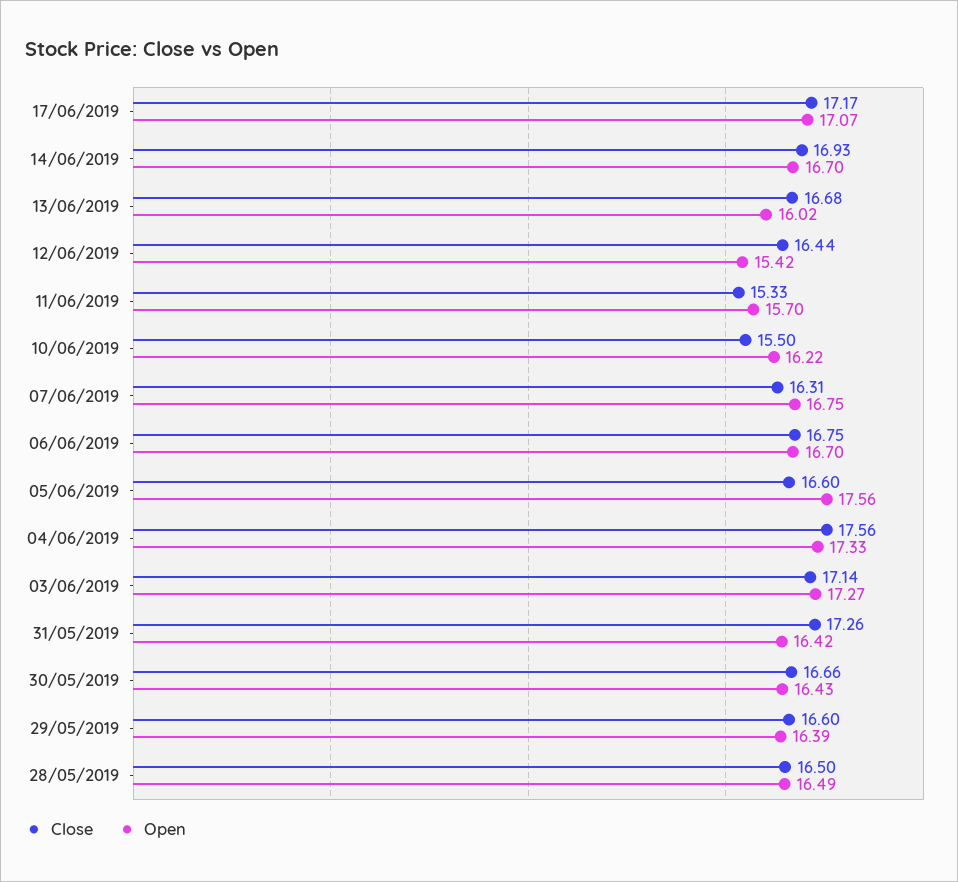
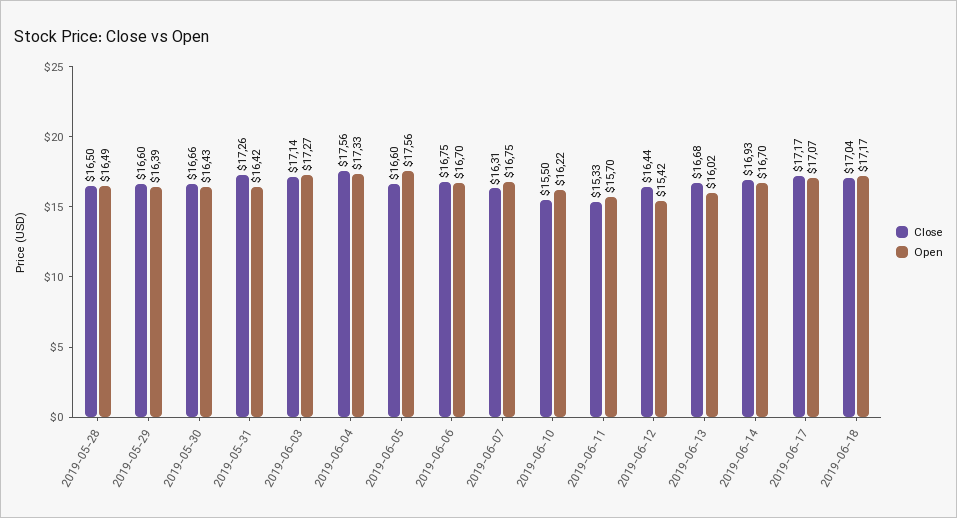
Close, 2019-06-18: none -> 17.04
Open, 2019-06-18: none -> 17.17

